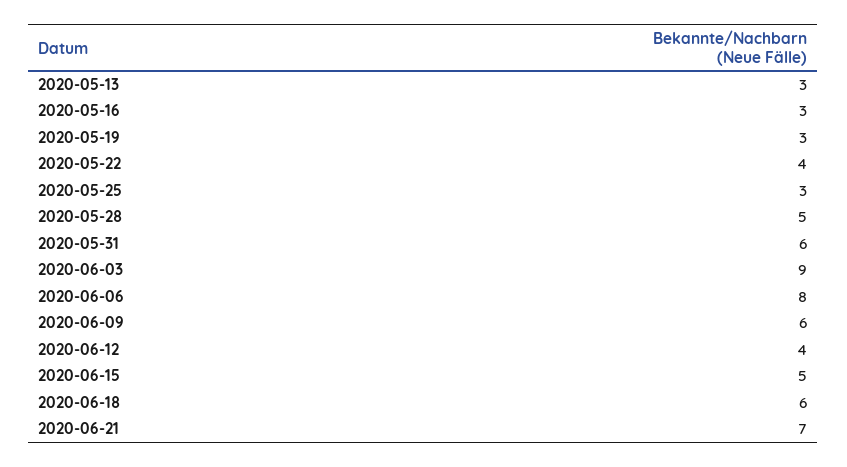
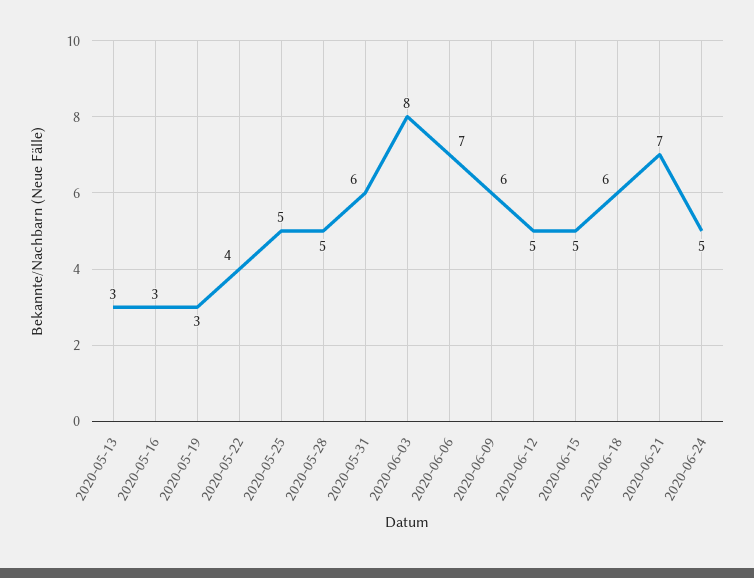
2020-05-25: 3 -> 5
2020-06-03: 9 -> 8
2020-06-06: 8 -> 7
2020-06-12: 4 -> 5
2020-06-24: none -> 5

